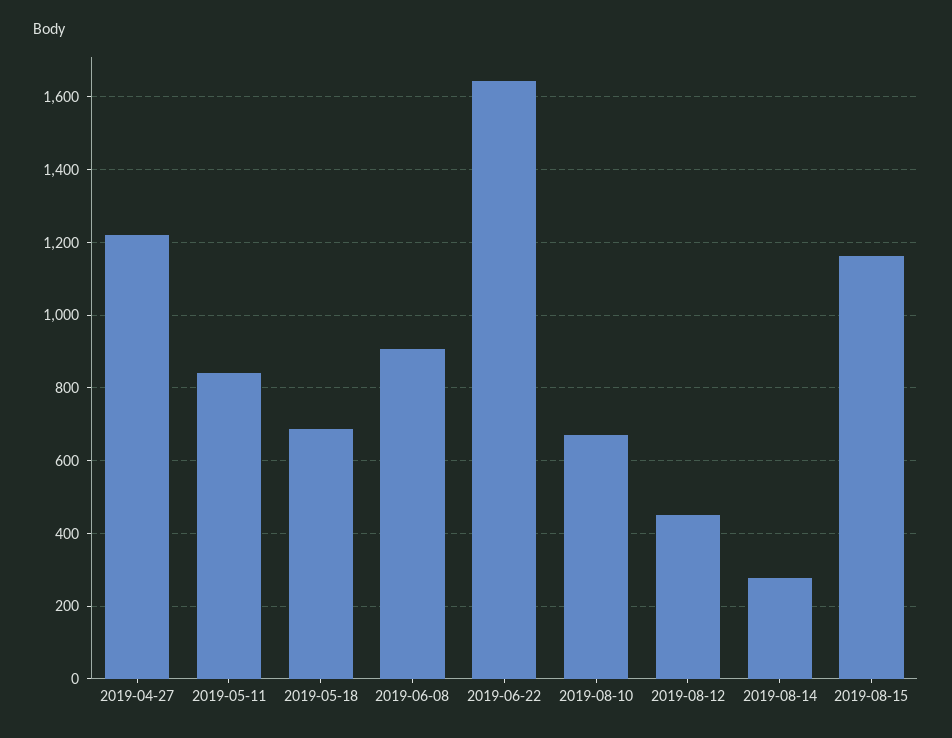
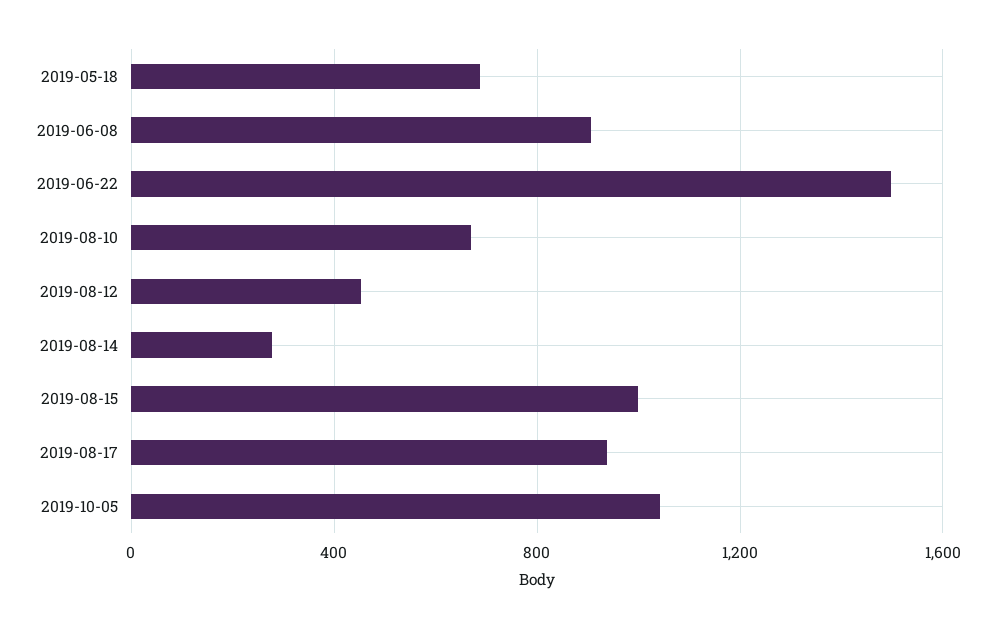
2019-04-27: 1220 -> none
2019-05-11: 840 -> none
2019-06-22: 1640 -> 1500
2019-08-15: 1160 -> 1000
2019-08-17: none -> 950
2019-10-05: none -> 1050

